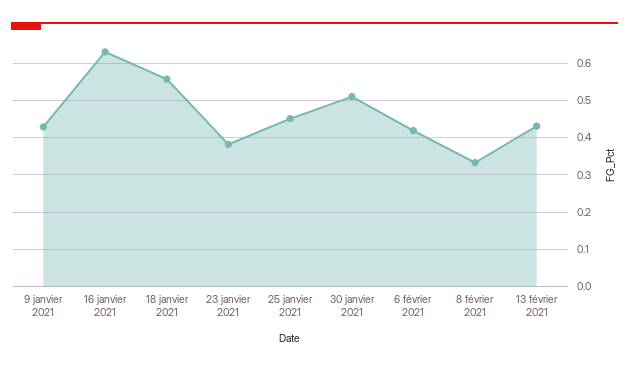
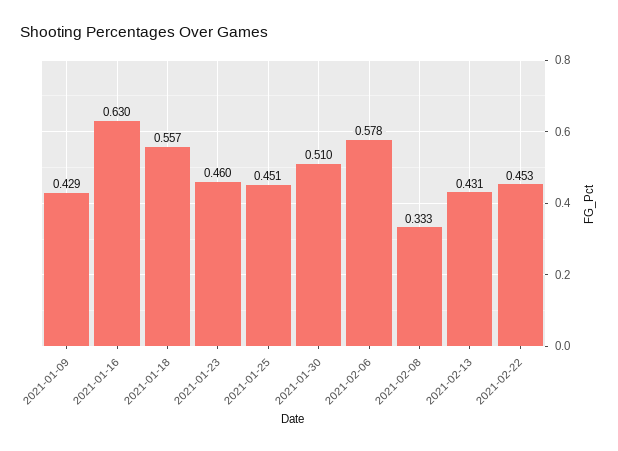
23 janvier 2021: 0.38 -> 0.46
6 février 2021: 0.42 -> 0.578
2021-02-22: none -> 0.453

